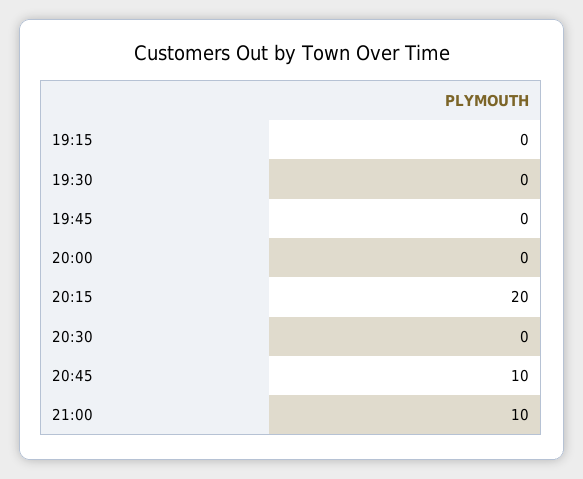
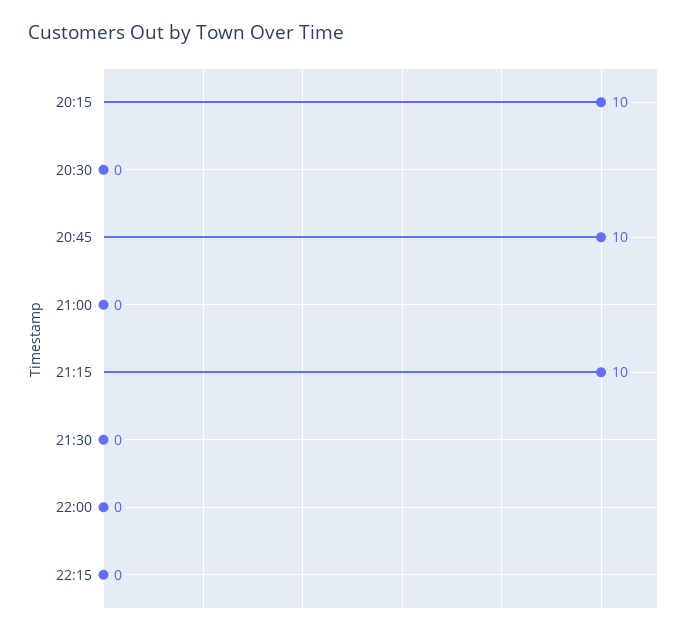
19:15: 0 -> none
19:30: 0 -> none
19:45: 0 -> none
20:00: 0 -> none
20:15: 20 -> 10
21:00: 10 -> 0
21:15: none -> 10
21:30: none -> 0
22:00: none -> 0
22:15: none -> 0

